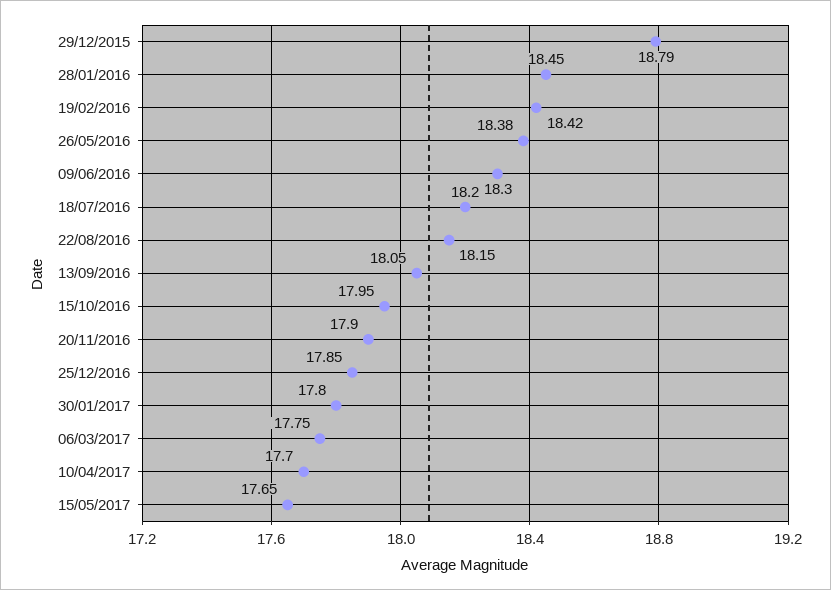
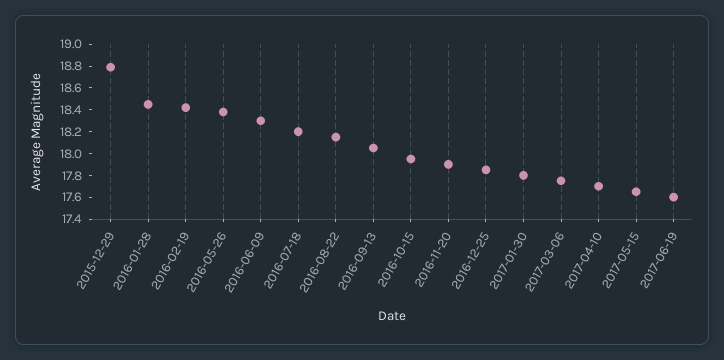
2017-06-19: none -> 17.6

